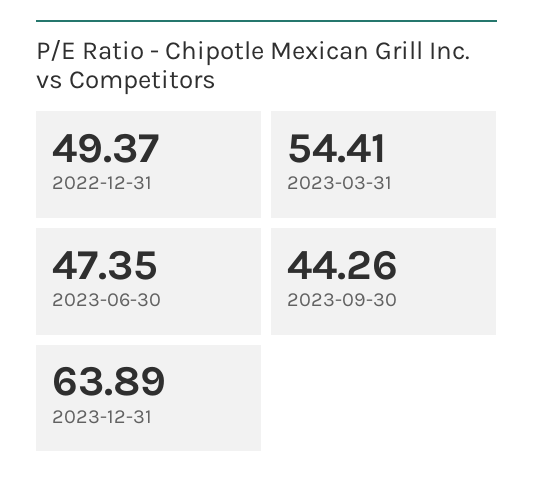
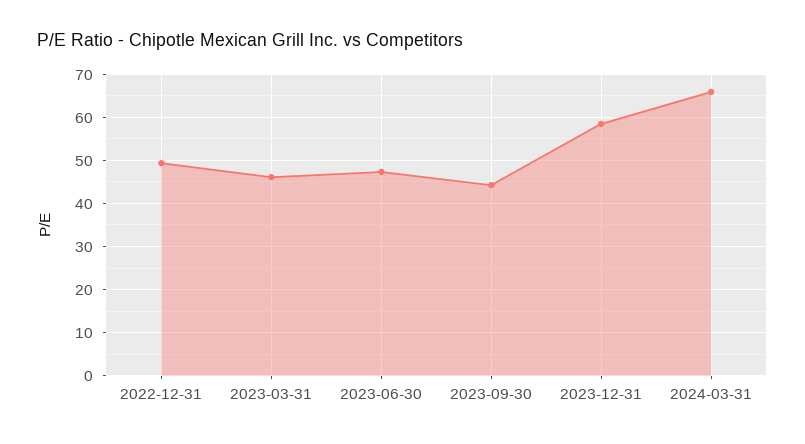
2023-03-31: 54.41 -> 46
2023-12-31: 63.89 -> 58
2024-03-31: none -> 66

